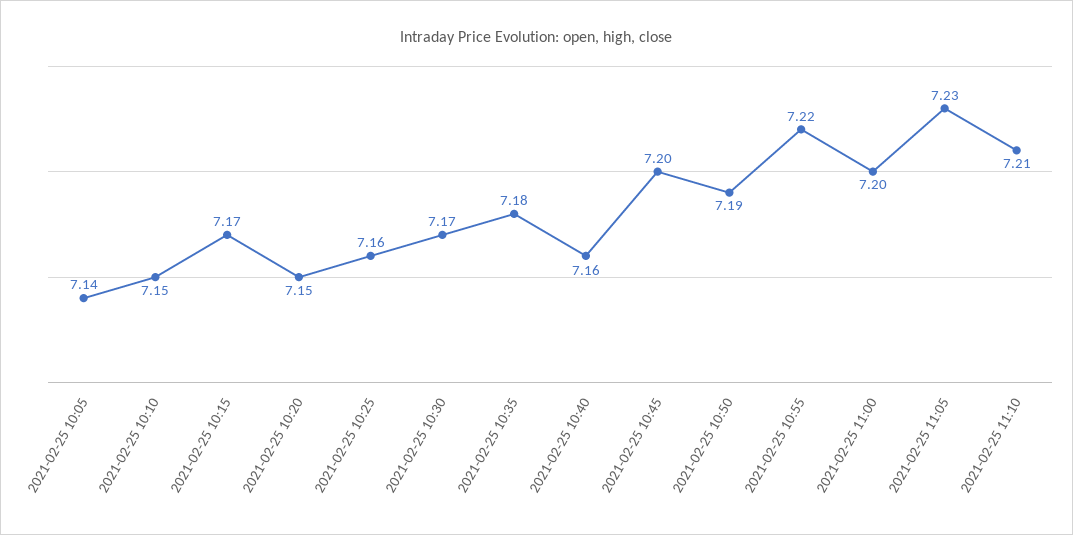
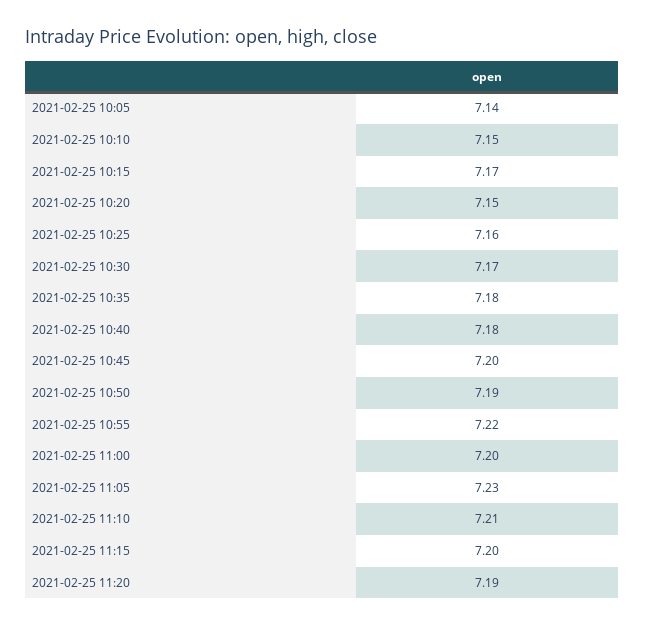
2021-02-25 10:40: 7.16 -> 7.18
2021-02-25 11:15: none -> 7.2
2021-02-25 11:20: none -> 7.19

